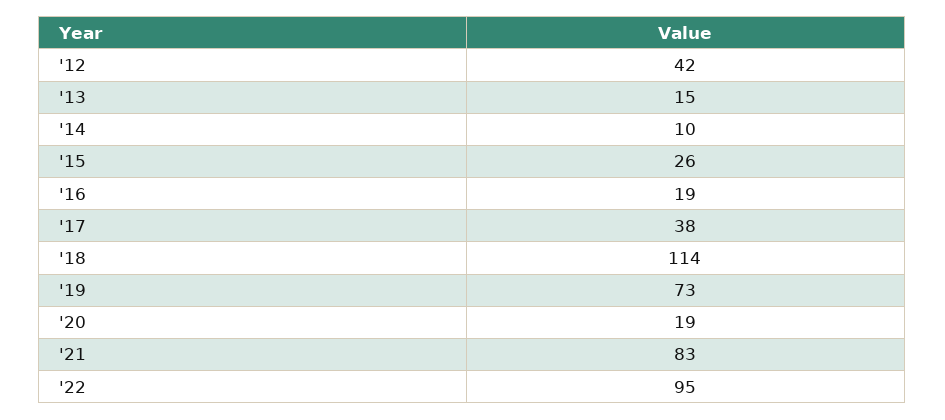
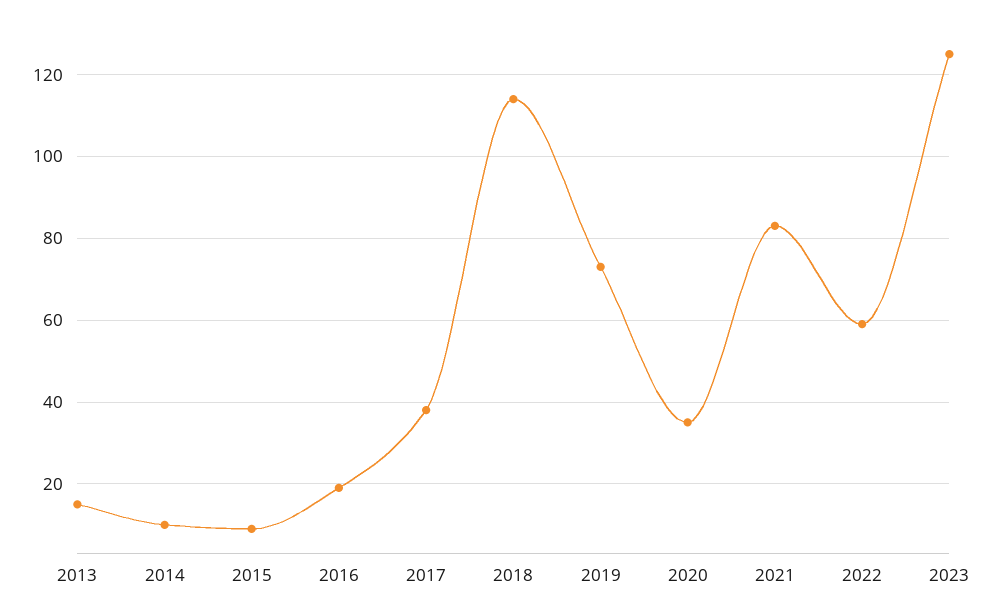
'12: 42 -> none
'15: 26 -> 10
'20: 19 -> 35
'22: 95 -> 60
2023: none -> 125

